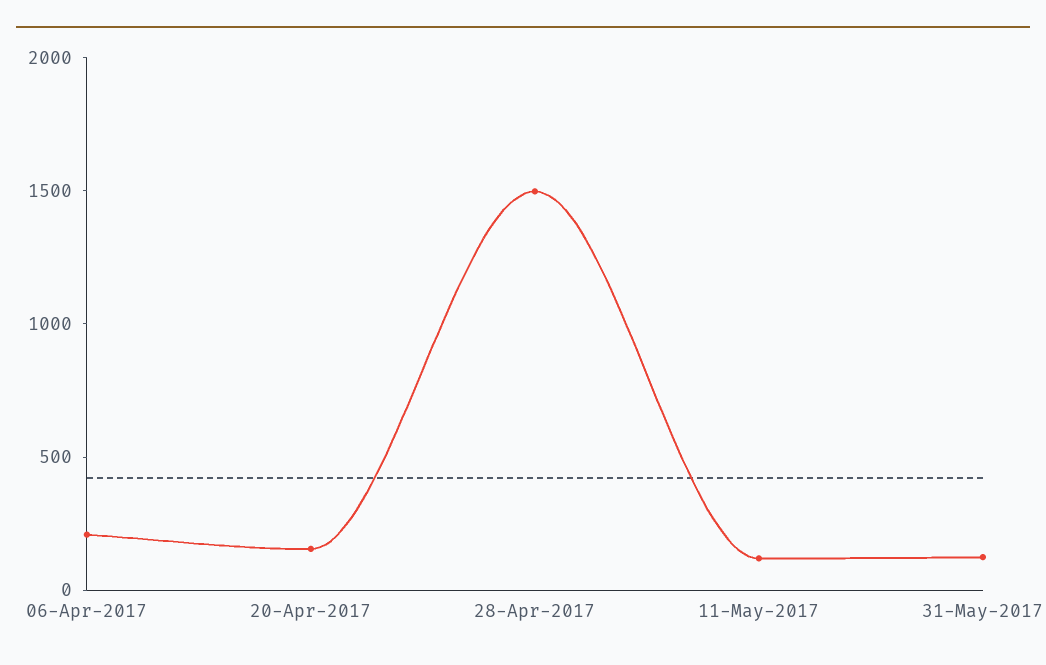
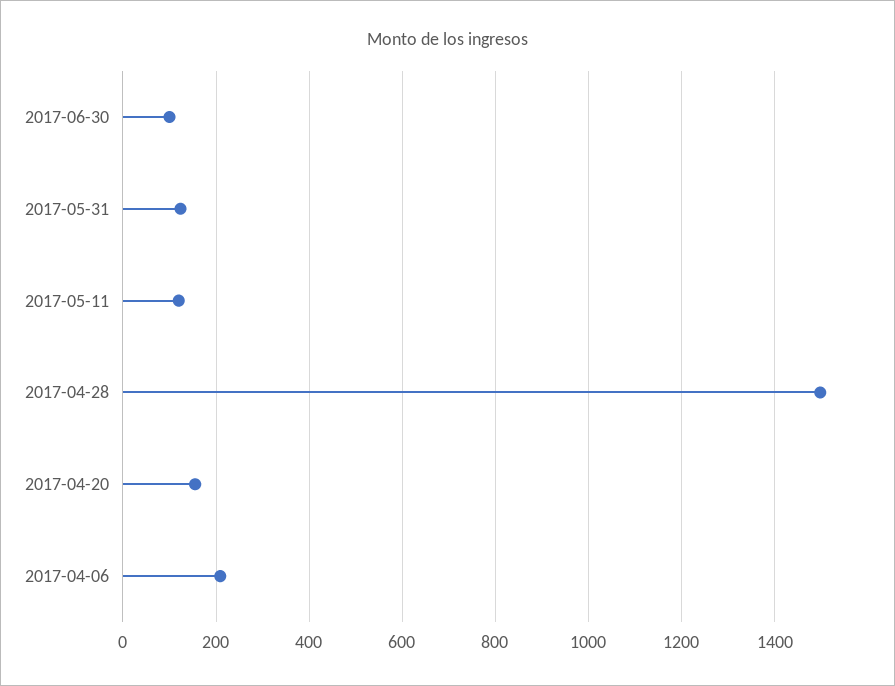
2017-06-30: none -> 100

